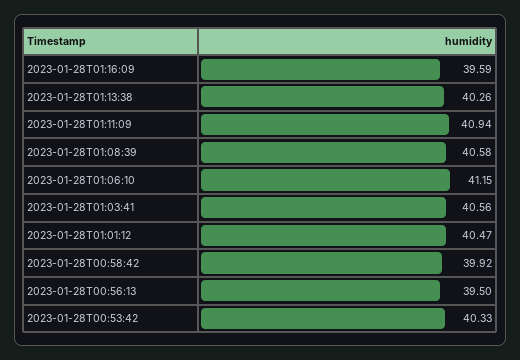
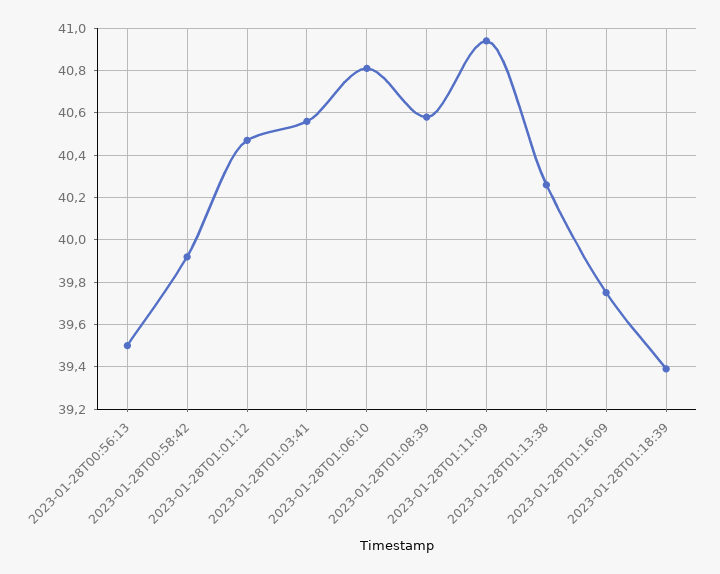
2023-01-28T01:16:09: 39.59 -> 39.75
2023-01-28T01:06:10: 41.15 -> 40.8
2023-01-28T00:53:42: 40.33 -> none
2023-01-28T01:18:39: none -> 39.4

